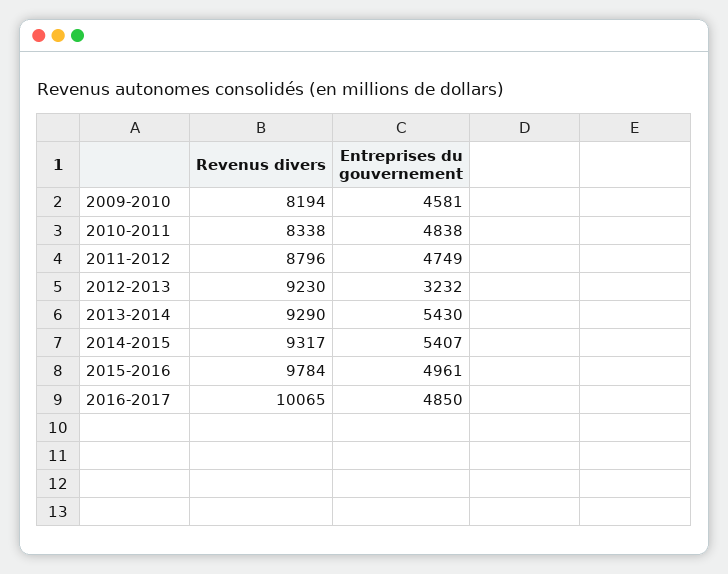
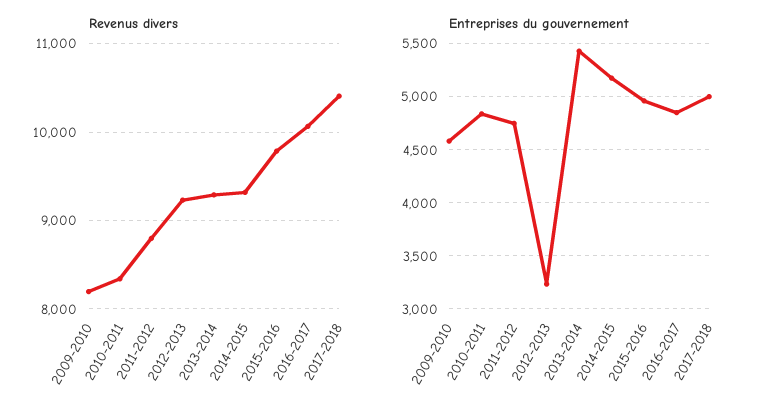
Entreprises du gouvernement, 2014-2015: 5407 -> 5200
Revenus divers, 2017-2018: none -> 10400
Entreprises du gouvernement, 2017-2018: none -> 5000

